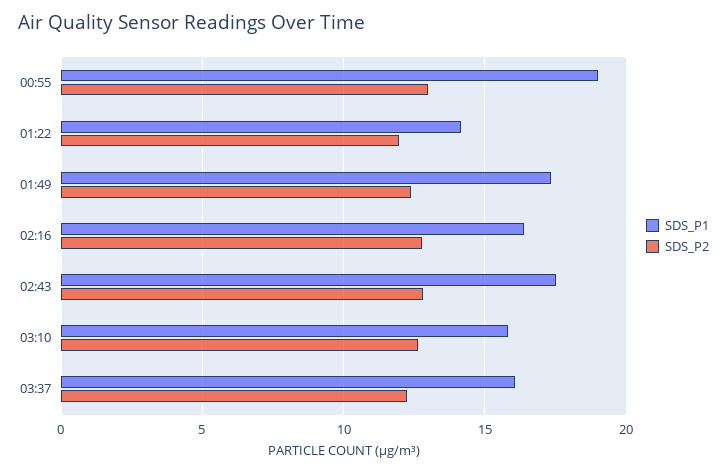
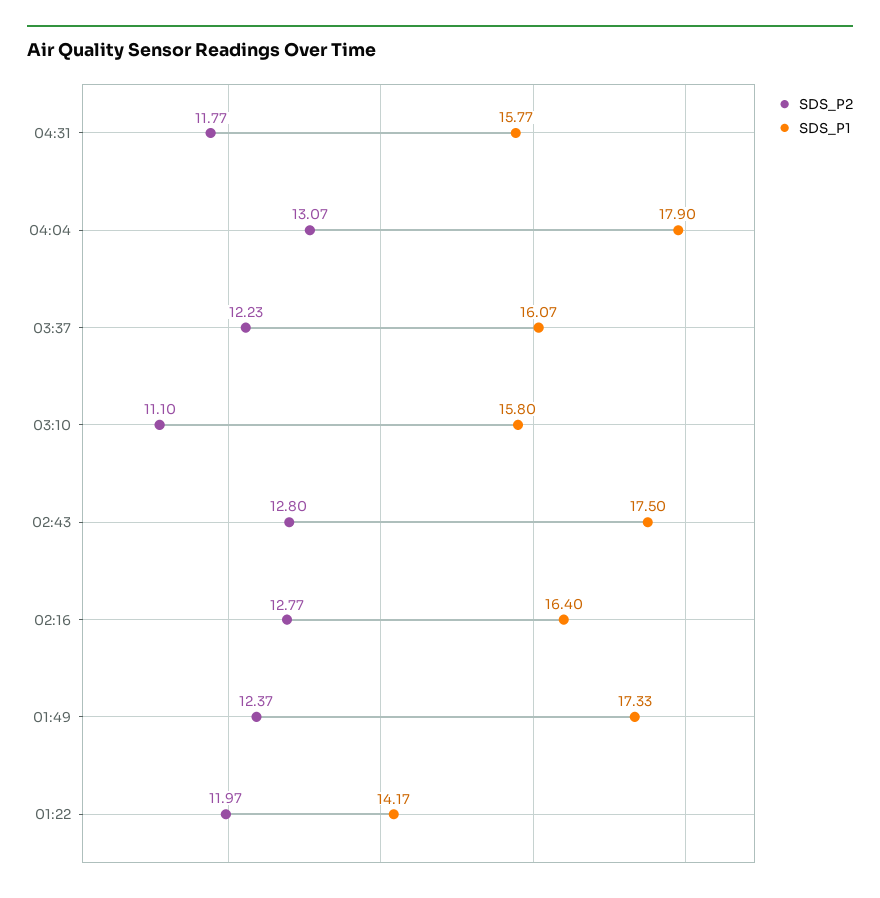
SDS_P1, 00:55: 19 -> none
SDS_P2, 00:55: 13 -> none
SDS_P2, 03:10: 12.5 -> 11.1
SDS_P2, 04:31: none -> 11.77
SDS_P1, 04:31: none -> 15.77
SDS_P2, 04:04: none -> 13.07
SDS_P1, 04:04: none -> 17.9

